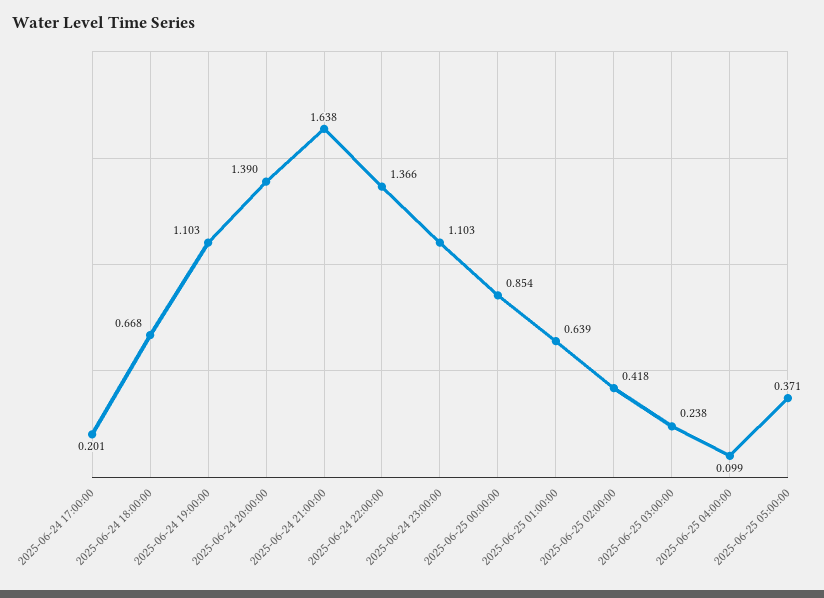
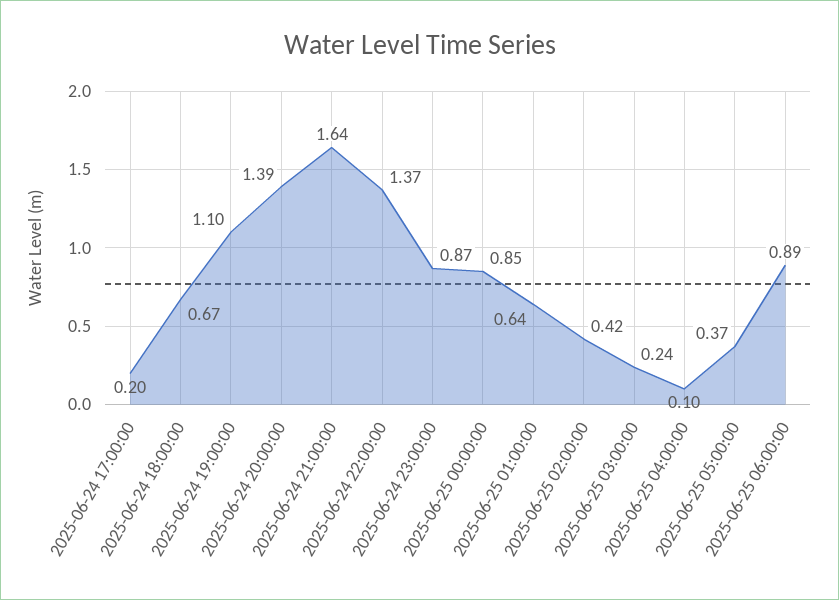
2025-06-24 23:00:00: 1.103 -> 0.87
2025-06-25 06:00:00: none -> 0.89

